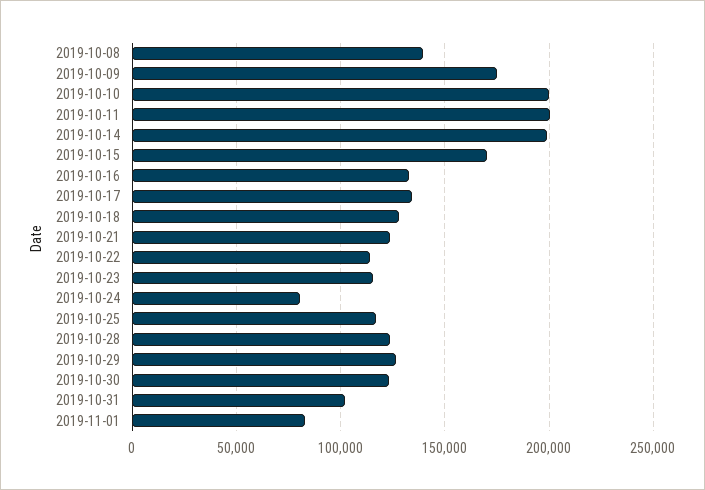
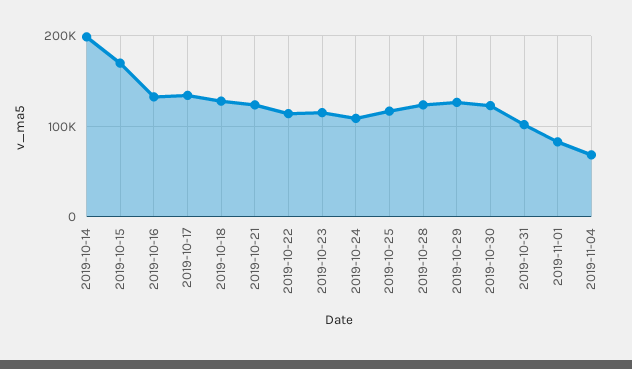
2019-10-08: 140000 -> none
2019-10-09: 175000 -> none
2019-10-10: 200000 -> none
2019-10-11: 200000 -> none
2019-10-24: 80000 -> 110000
2019-11-04: none -> 70000

